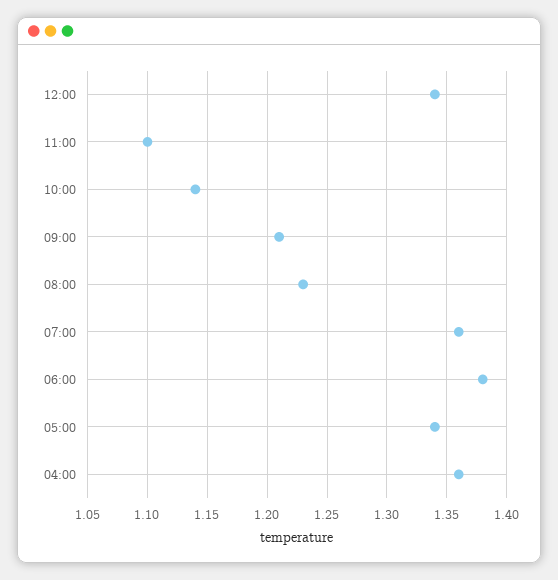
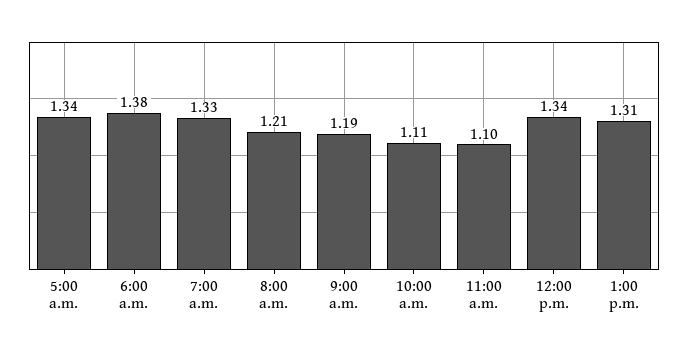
10:00: 1.14 -> 1.11
09:00: 1.21 -> 1.19
08:00: 1.23 -> 1.21
07:00: 1.36 -> 1.33
04:00: 1.36 -> none
1:00 p.m.: none -> 1.31

